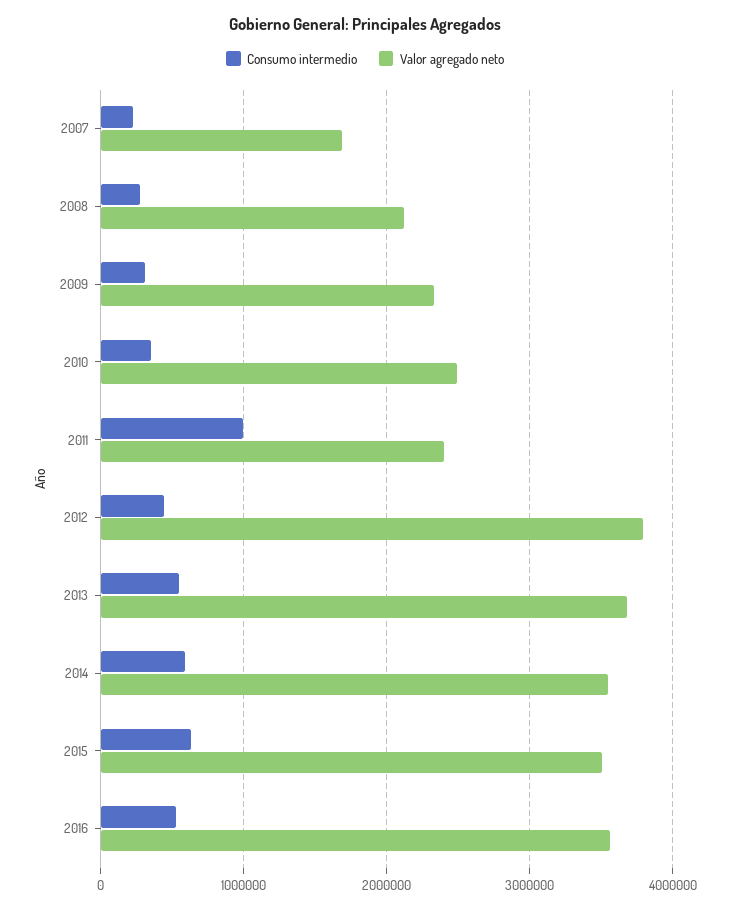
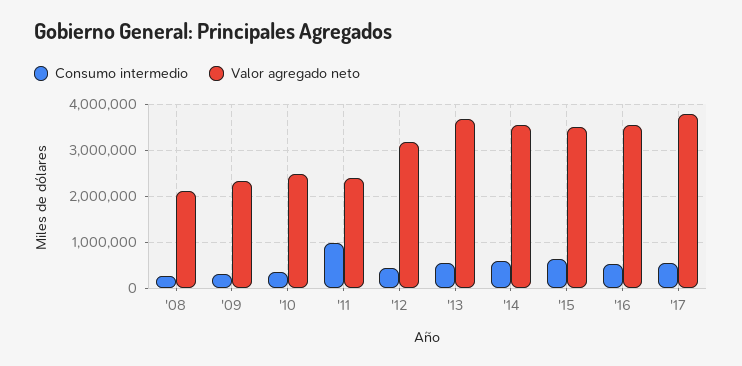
Consumo intermedio, 2007: 200000 -> none
Valor agregado neto, 2007: 1700000 -> none
Valor agregado neto, 2012: 3800000 -> 3200000
Consumo intermedio, '17: none -> 600000
Valor agregado neto, '17: none -> 3800000

